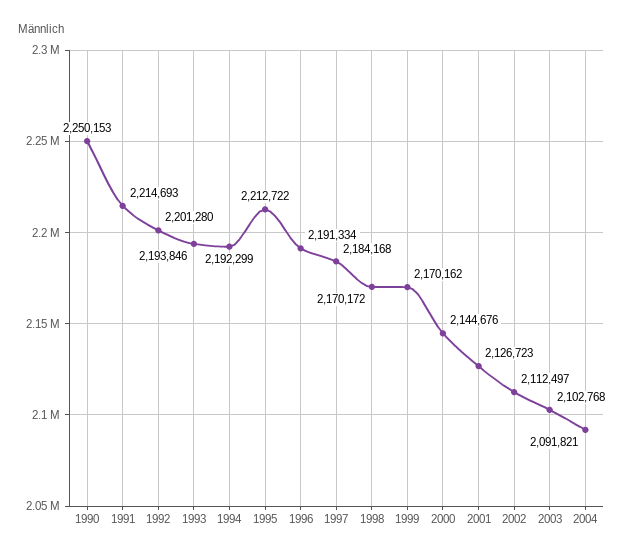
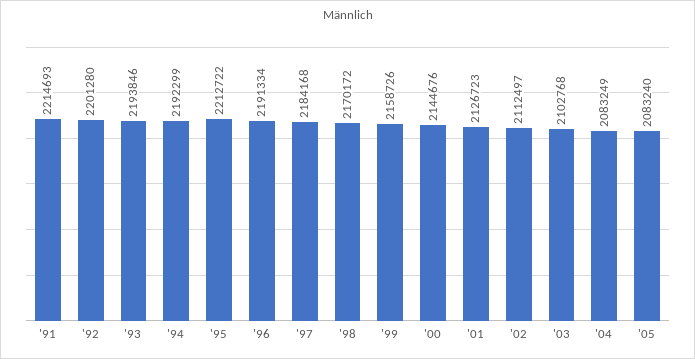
1990: 2250153 -> none
1999: 2170162 -> 2158726
2004: 2091821 -> 2083249
'05: none -> 2083240

